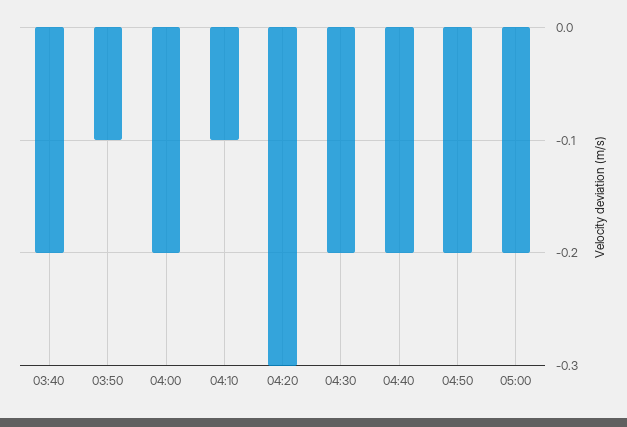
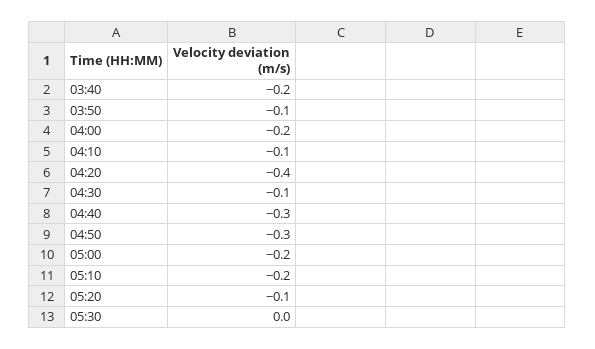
04:20: -0.3 -> -0.4
04:30: -0.2 -> -0.1
04:40: -0.2 -> -0.3
04:50: -0.2 -> -0.3
05:10: none -> -0.2
05:20: none -> -0.1
05:30: none -> 0

